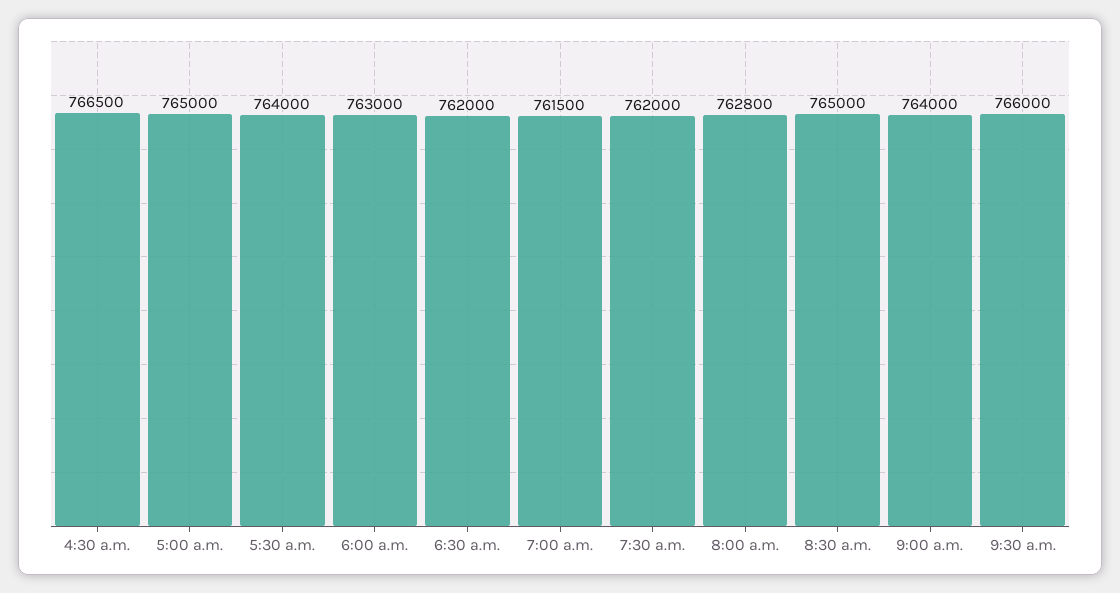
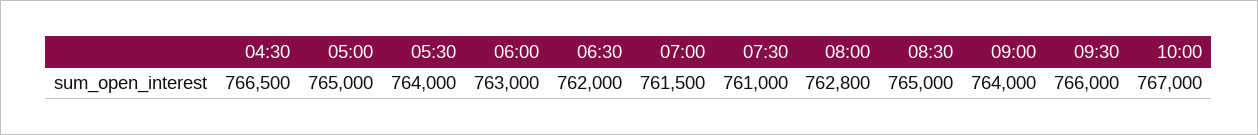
7:30 a.m.: 762000 -> 761000
10:00: none -> 767000

